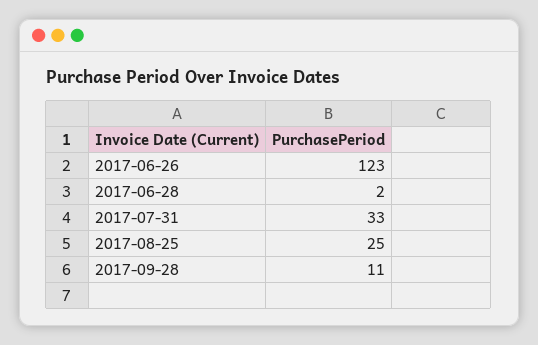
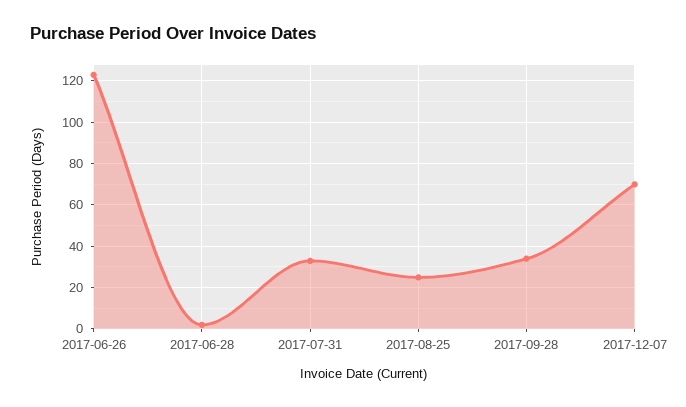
2017-09-28: 11 -> 35
2017-12-07: none -> 70

